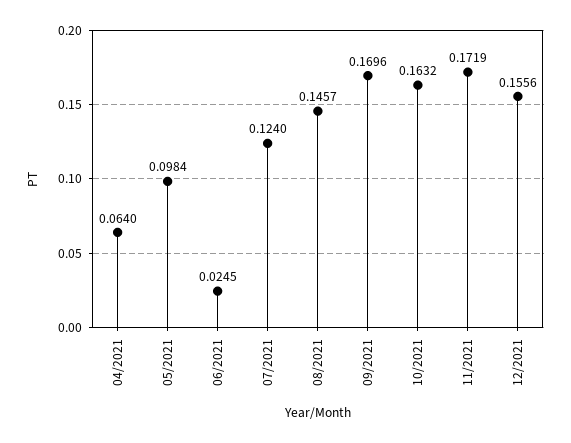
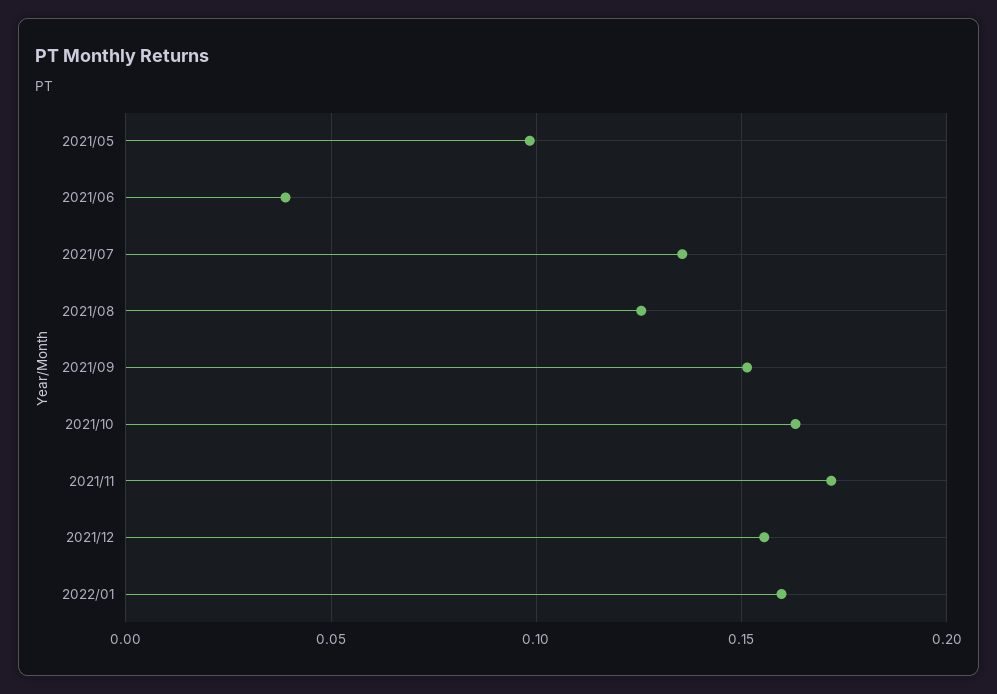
04/2021: 0.064 -> none
06/2021: 0.0245 -> 0.04
07/2021: 0.124 -> 0.135
08/2021: 0.1457 -> 0.125
09/2021: 0.1696 -> 0.15
2022/01: none -> 0.16

